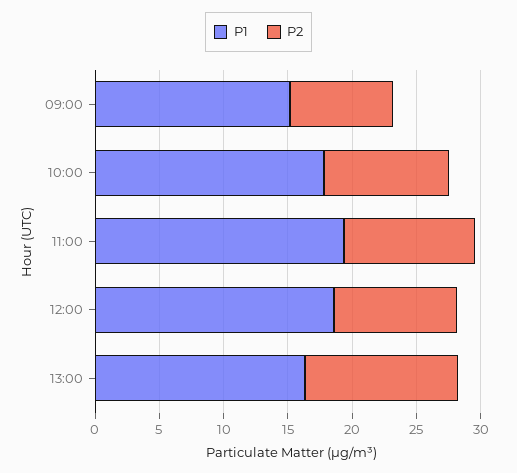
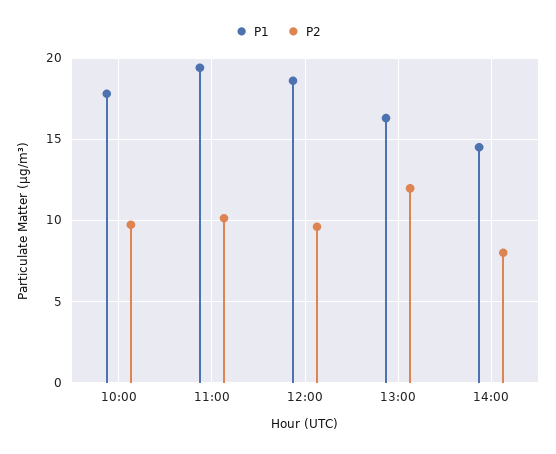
P1, 09:00: 15 -> none
P2, 09:00: 8 -> none
P1, 14:00: none -> 14.5
P2, 14:00: none -> 8

